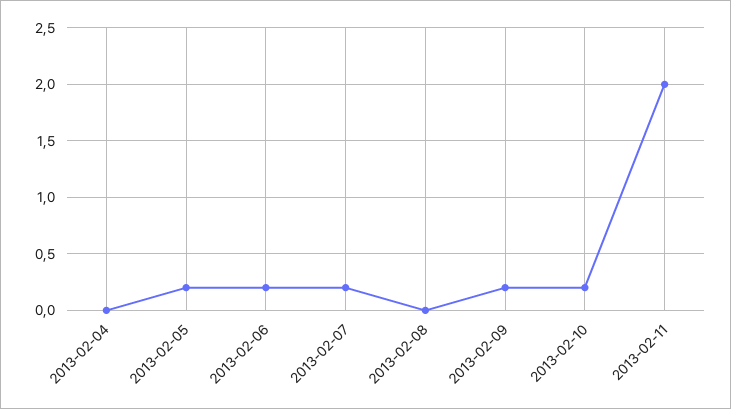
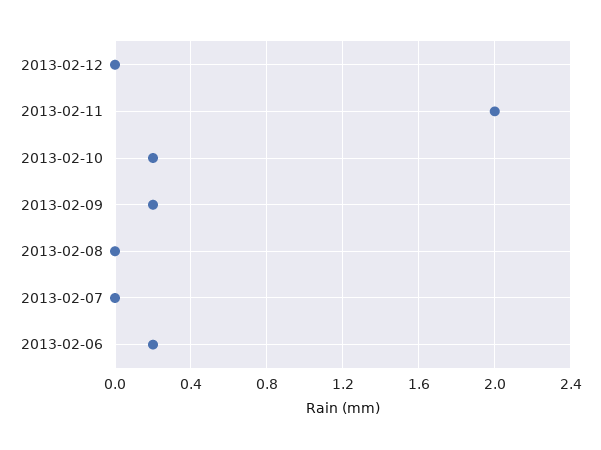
2013-02-04: 0 -> none
2013-02-05: 0.2 -> none
2013-02-07: 0.2 -> 0
2013-02-12: none -> 0

